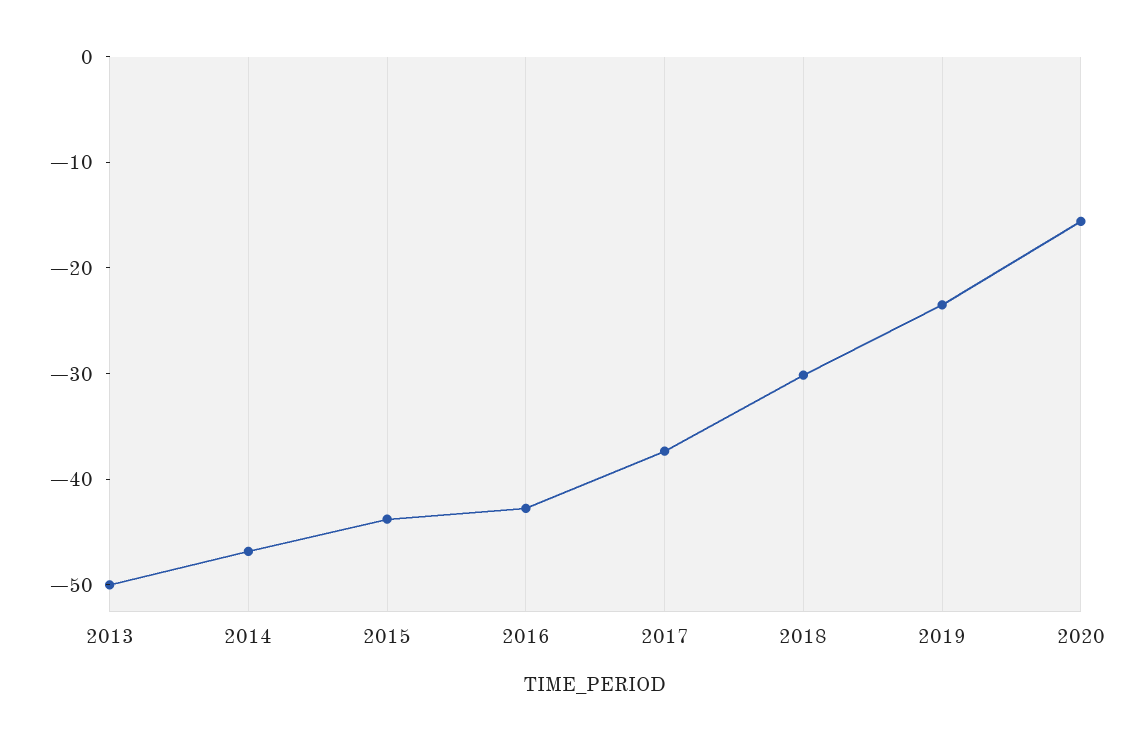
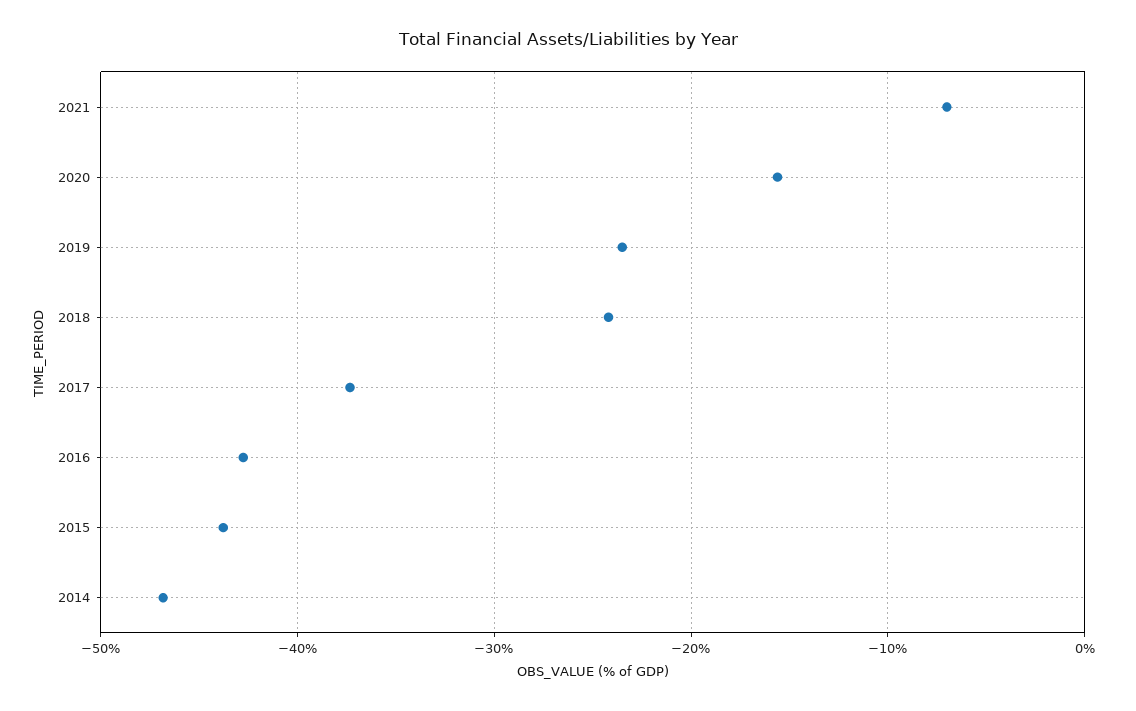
2013: -50 -> none
2018: -30 -> -24
2021: none -> -7

